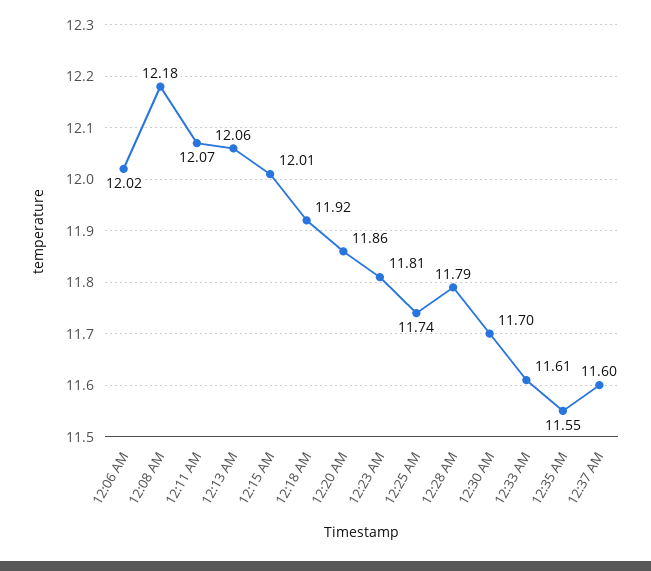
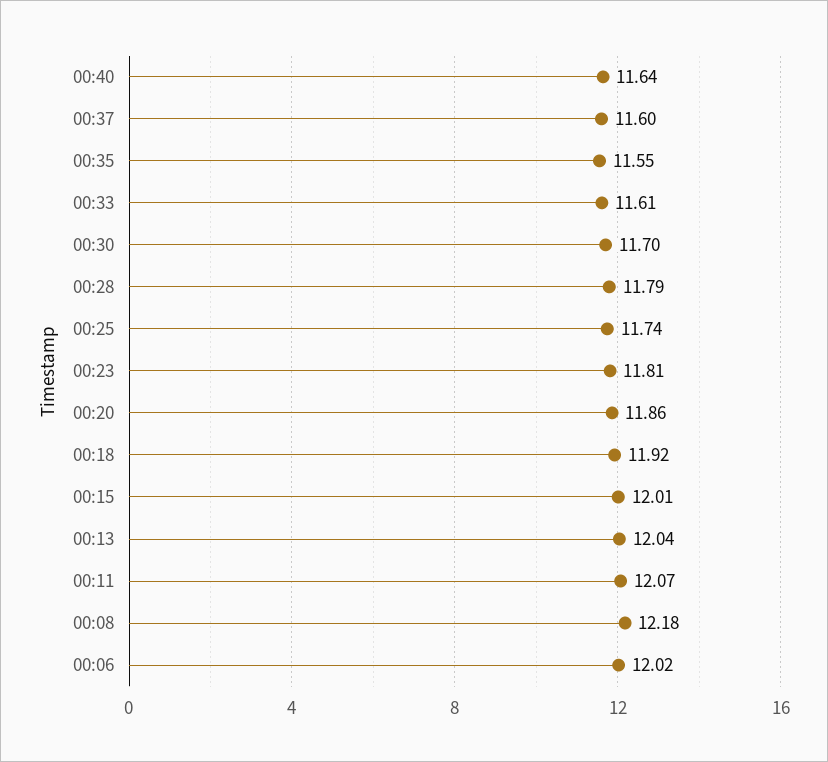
12:13 AM: 12.06 -> 12.04
00:40: none -> 11.64

